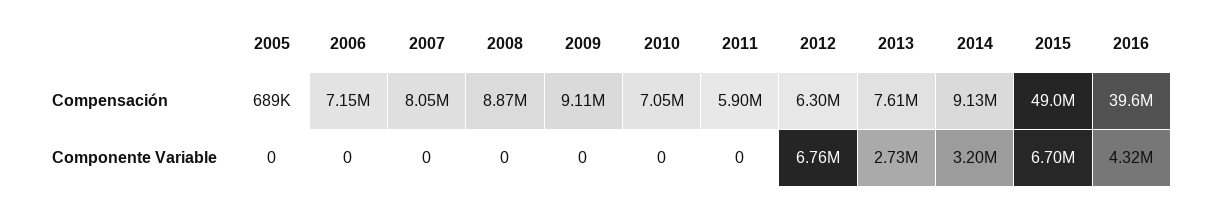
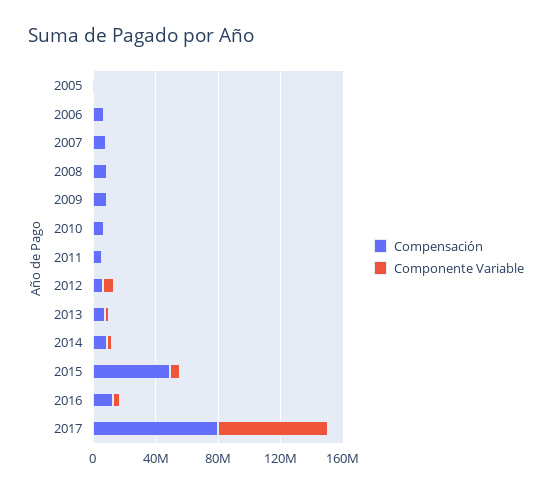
Compensación, 2016: 39600000 -> 10000000
Compensación, 2017: none -> 80000000
Componente Variable, 2017: none -> 70000000

